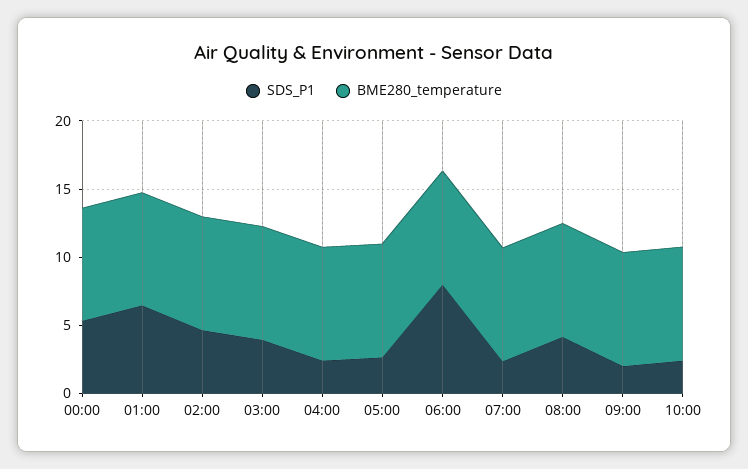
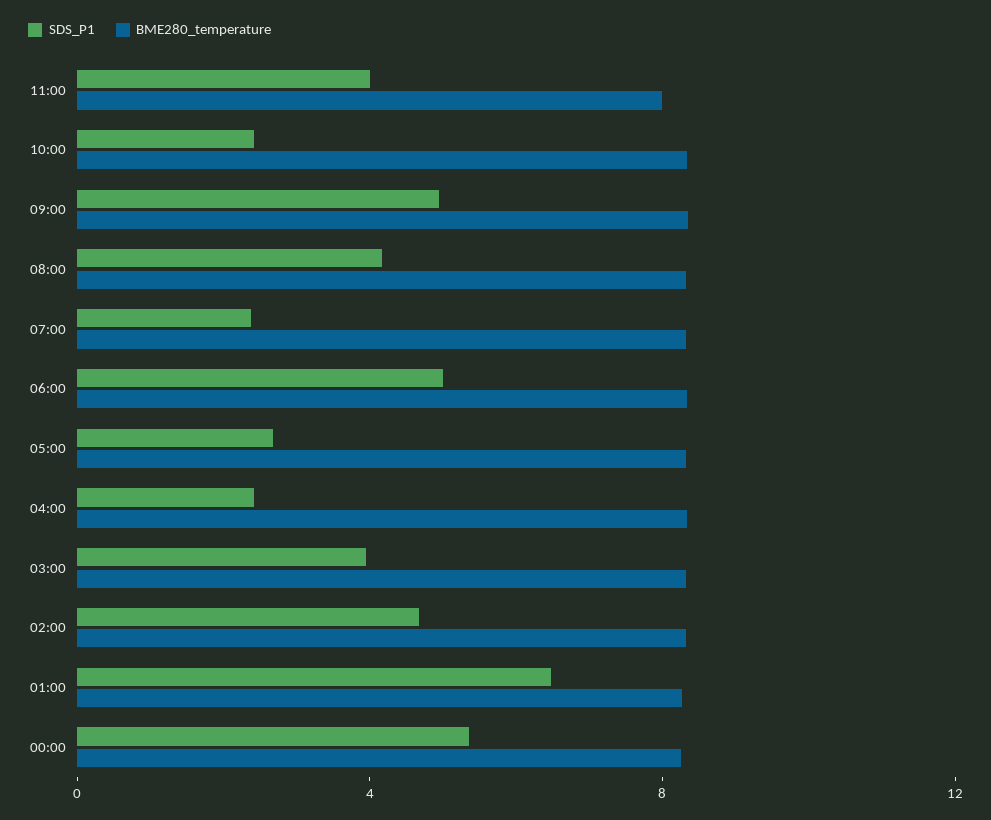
SDS_P1, 06:00: 8 -> 5
SDS_P1, 09:00: 2 -> 5
SDS_P1, 11:00: none -> 4
BME280_temperature, 11:00: none -> 8

